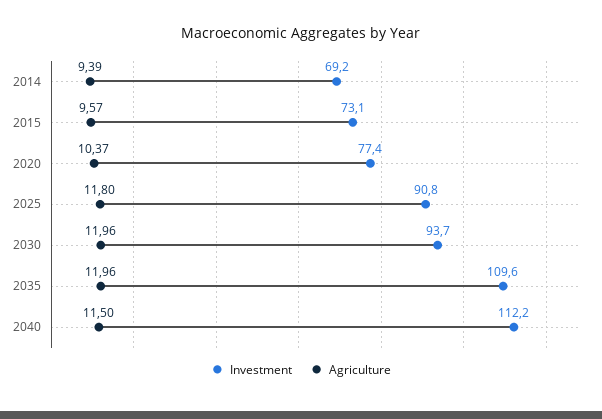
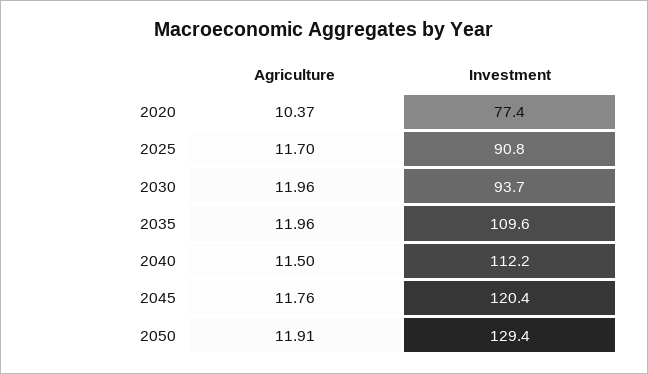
Investment, 2014: 69.2 -> none
Agriculture, 2014: 9.39 -> none
Investment, 2015: 73.1 -> none
Agriculture, 2015: 9.57 -> none
Agriculture, 2025: 11.8 -> 11.7
Agriculture, 2045: none -> 11.76
Investment, 2045: none -> 120.4
Agriculture, 2050: none -> 11.91
Investment, 2050: none -> 129.4

